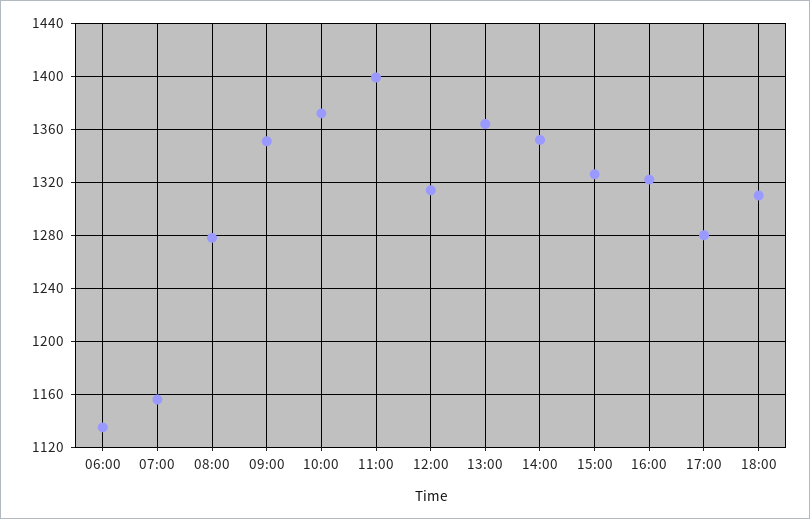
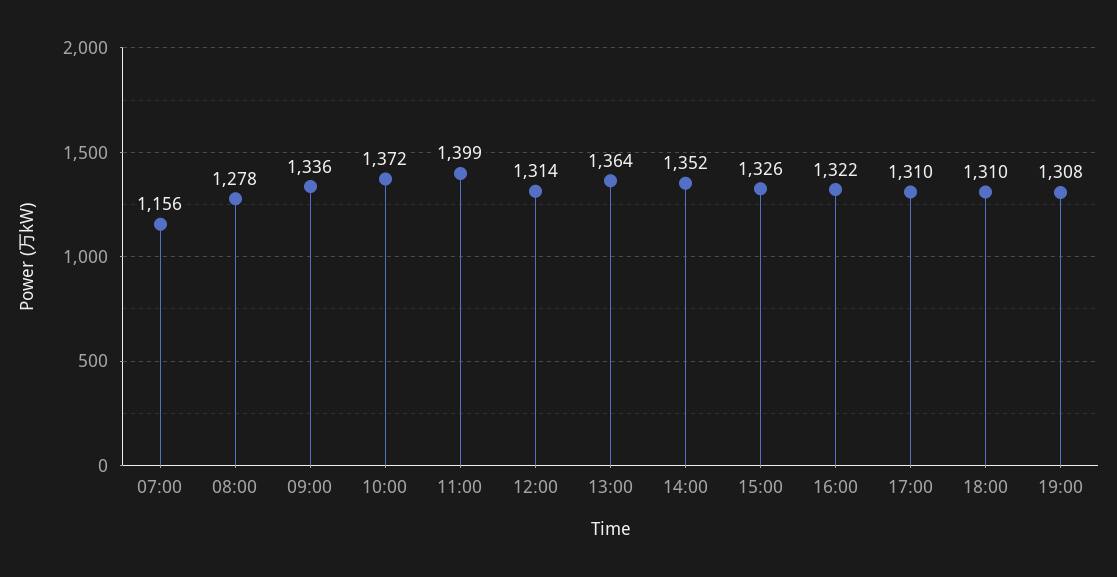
06:00: 1135 -> none
09:00: 1350 -> 1336
17:00: 1280 -> 1310
19:00: none -> 1308

